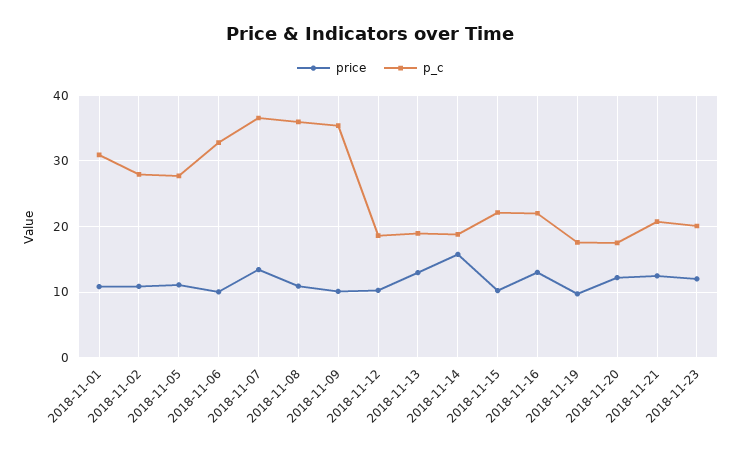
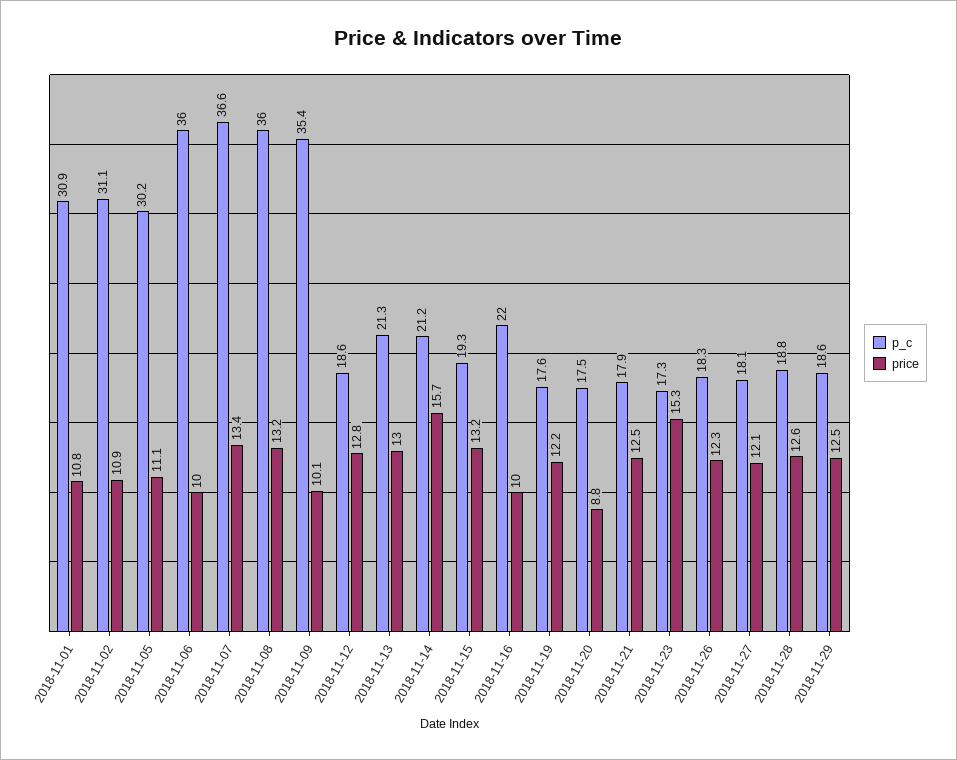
p_c, 2018-11-02: 28 -> 31.1
p_c, 2018-11-05: 28 -> 30.2
p_c, 2018-11-06: 33 -> 36
price, 2018-11-08: 11 -> 13.2
price, 2018-11-12: 10 -> 12.8
p_c, 2018-11-13: 19 -> 21.3
p_c, 2018-11-14: 19 -> 21.2
price, 2018-11-15: 10 -> 13.2
p_c, 2018-11-15: 22 -> 19.3
price, 2018-11-16: 13 -> 10
price, 2018-11-19: 10 -> 12.2
price, 2018-11-20: 12 -> 8.8
p_c, 2018-11-21: 21 -> 17.9
price, 2018-11-23: 12 -> 15.3
p_c, 2018-11-23: 20 -> 17.3
p_c, 2018-11-26: none -> 18.3
price, 2018-11-26: none -> 12.3
p_c, 2018-11-27: none -> 18.1
price, 2018-11-27: none -> 12.1
p_c, 2018-11-28: none -> 18.8
price, 2018-11-28: none -> 12.6
p_c, 2018-11-29: none -> 18.6
price, 2018-11-29: none -> 12.5

